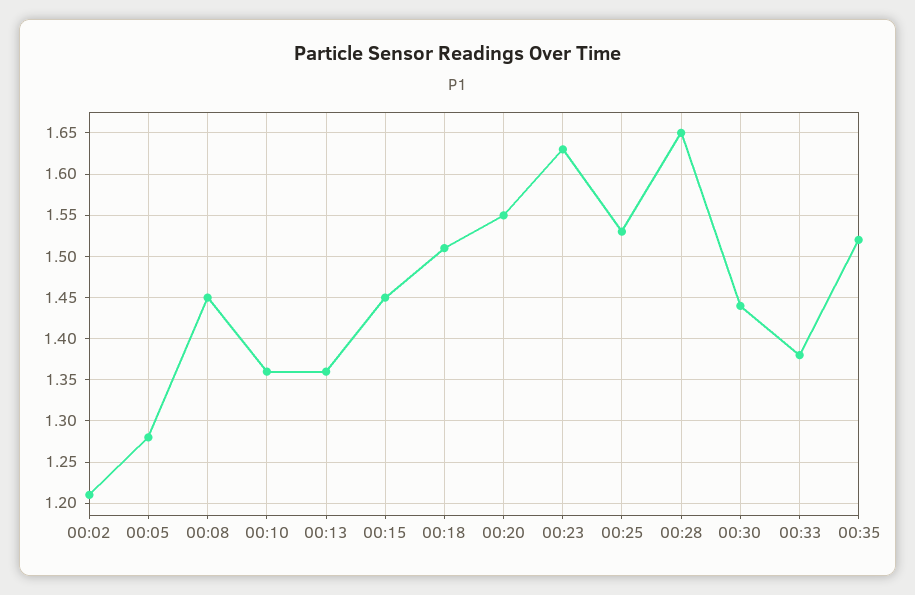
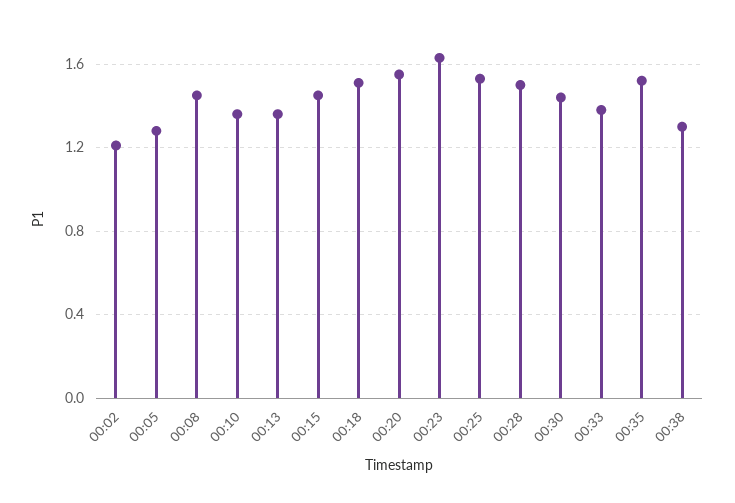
00:28: 1.65 -> 1.5
00:38: none -> 1.3

